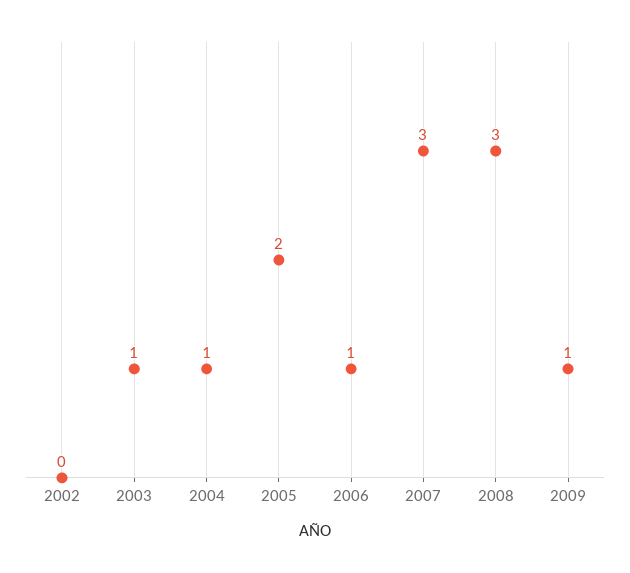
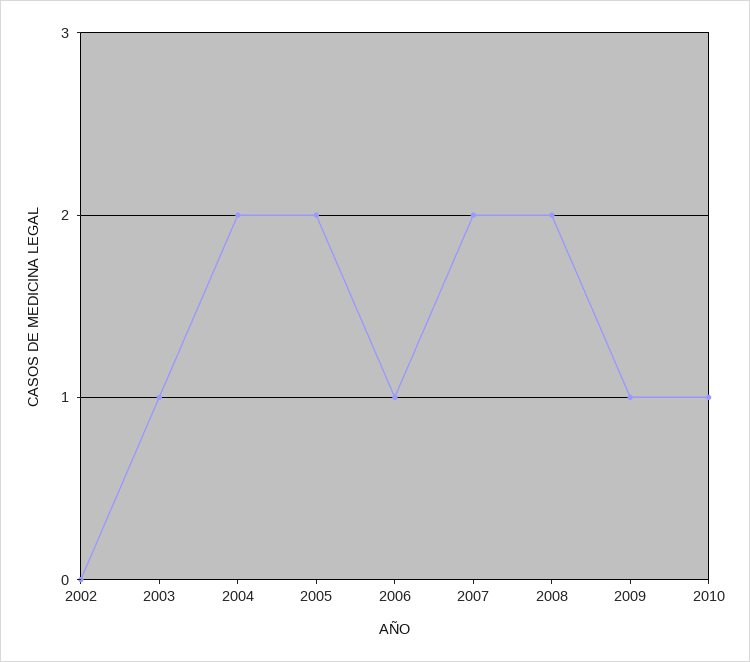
2004: 1 -> 2
2007: 3 -> 2
2008: 3 -> 2
2010: none -> 1

